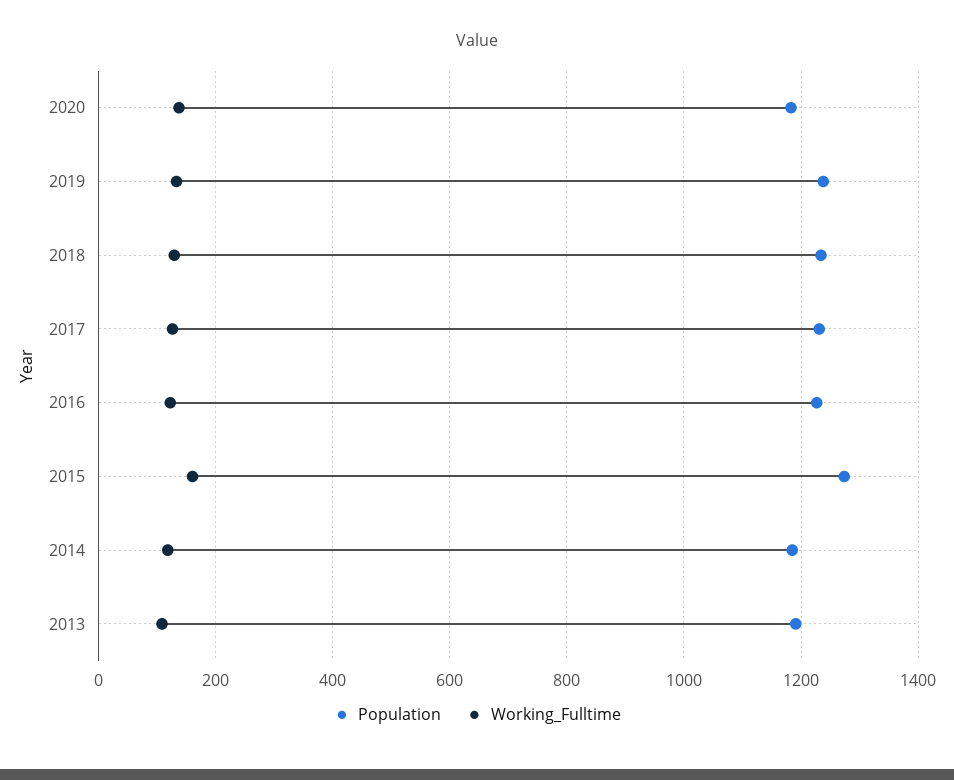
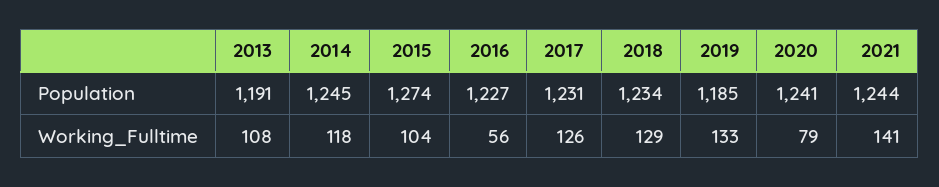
Population, 2020: 1180 -> 1241
Working_Fulltime, 2020: 140 -> 79
Population, 2019: 1240 -> 1185
Working_Fulltime, 2016: 120 -> 56
Working_Fulltime, 2015: 160 -> 104
Population, 2014: 1180 -> 1245
Population, 2021: none -> 1244
Working_Fulltime, 2021: none -> 141

